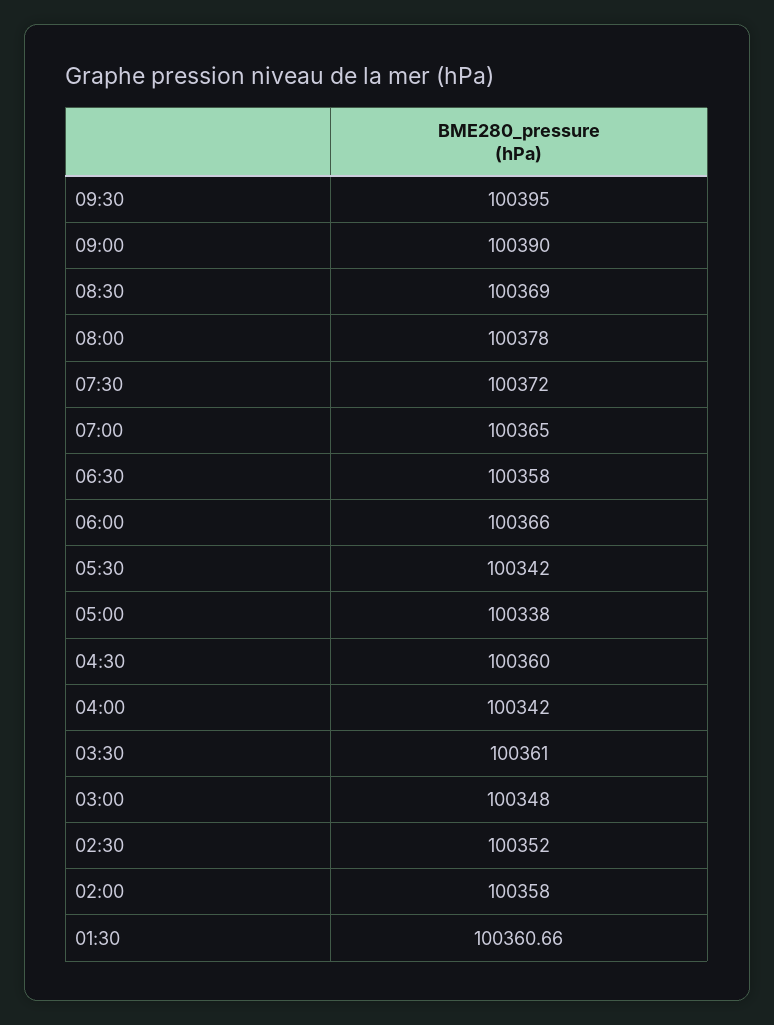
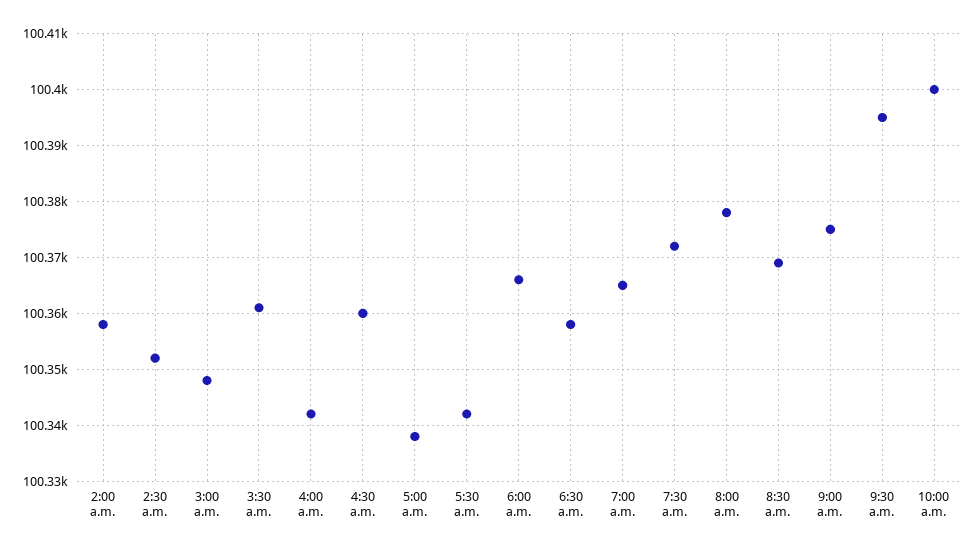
09:00: 100390 -> 100375
01:30: 100360.66 -> none
10:00 a.m.: none -> 100400

